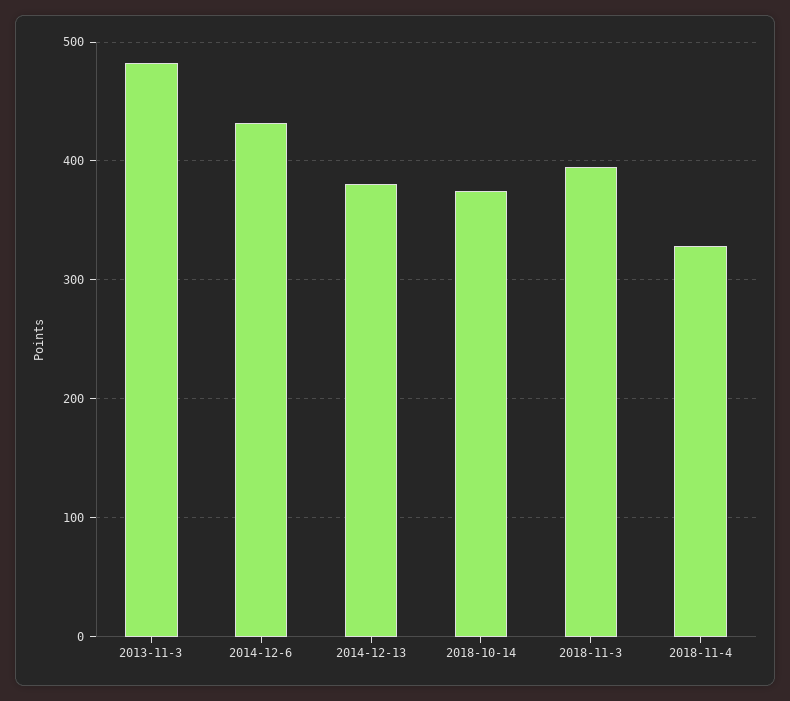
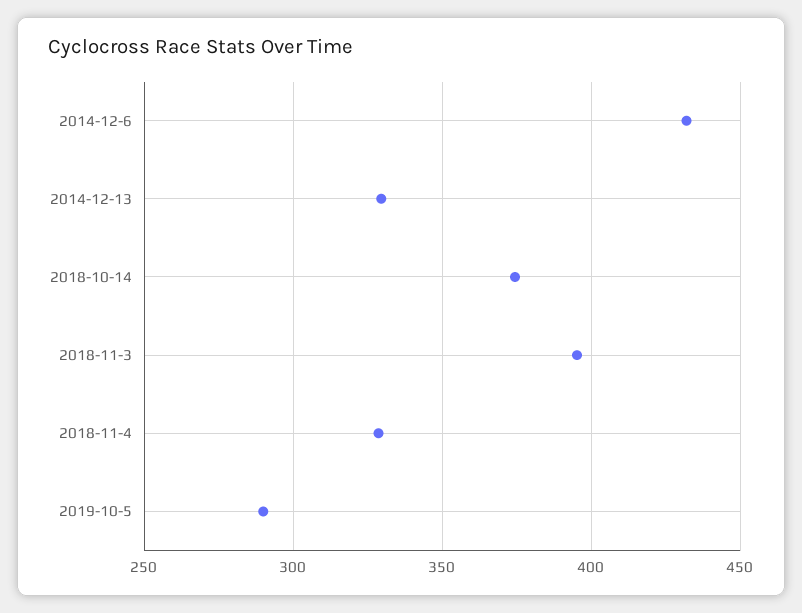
2013-11-3: 480 -> none
2014-12-13: 380 -> 330
2019-10-5: none -> 290

